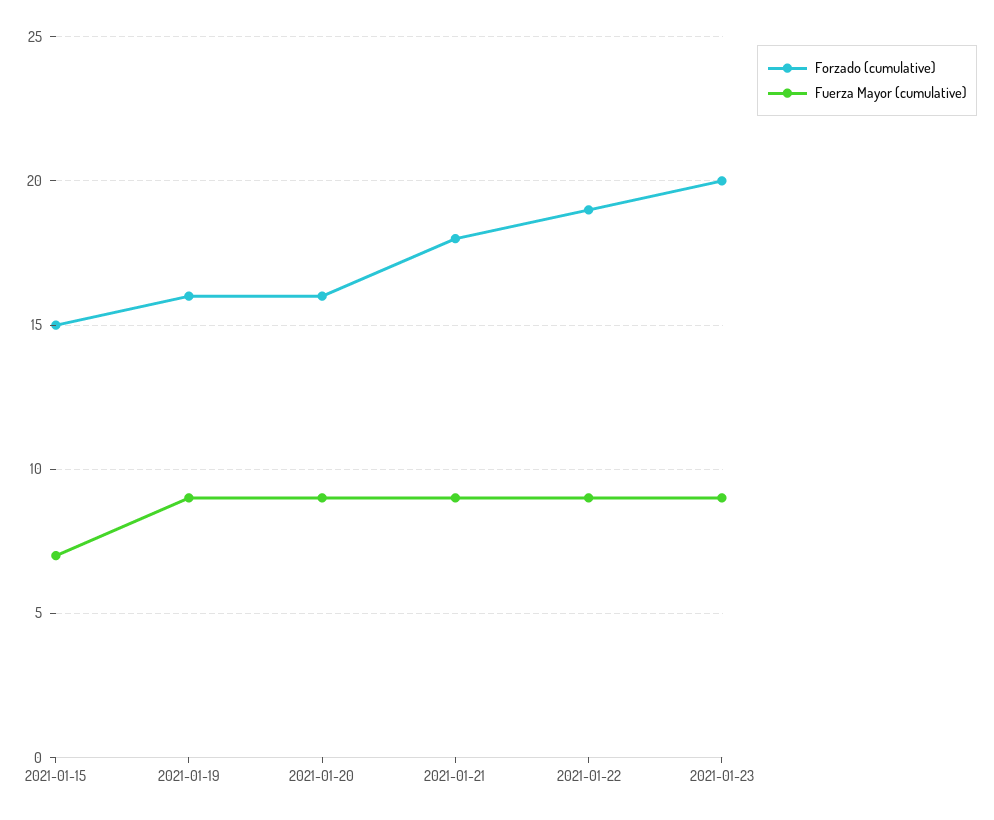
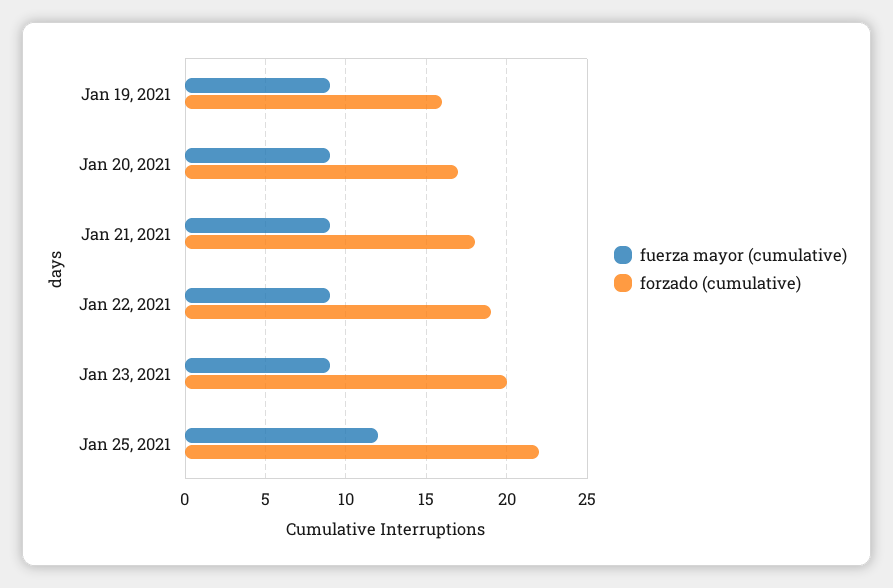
Forzado (cumulative), 2021-01-15: 15 -> none
Fuerza Mayor (cumulative), 2021-01-15: 7 -> none
Forzado (cumulative), 2021-01-20: 16 -> 17
Fuerza Mayor (cumulative), Jan 25, 2021: none -> 12
Forzado (cumulative), Jan 25, 2021: none -> 22

